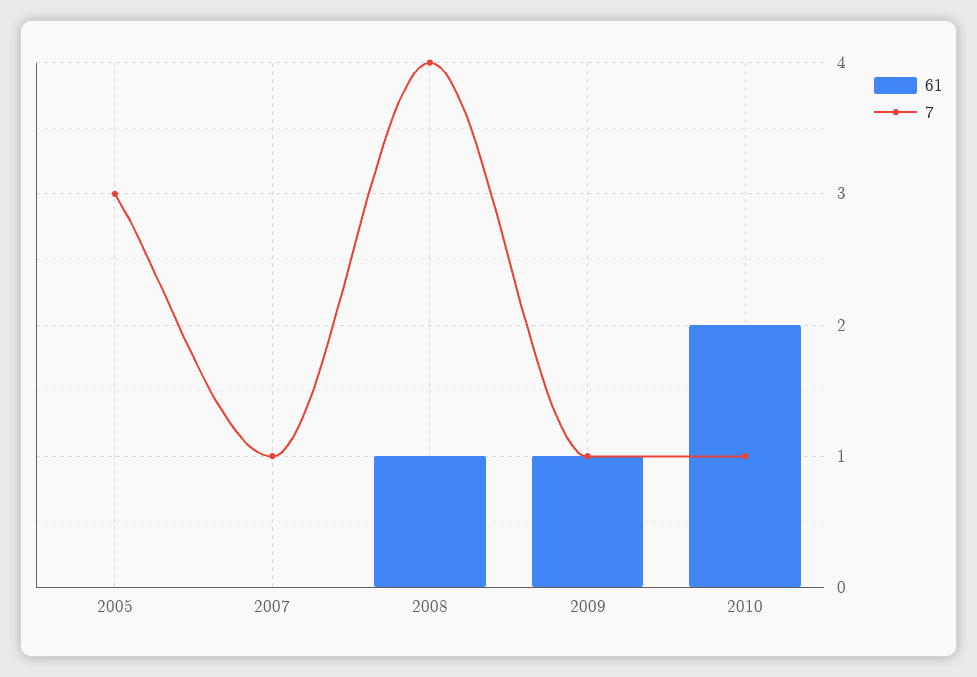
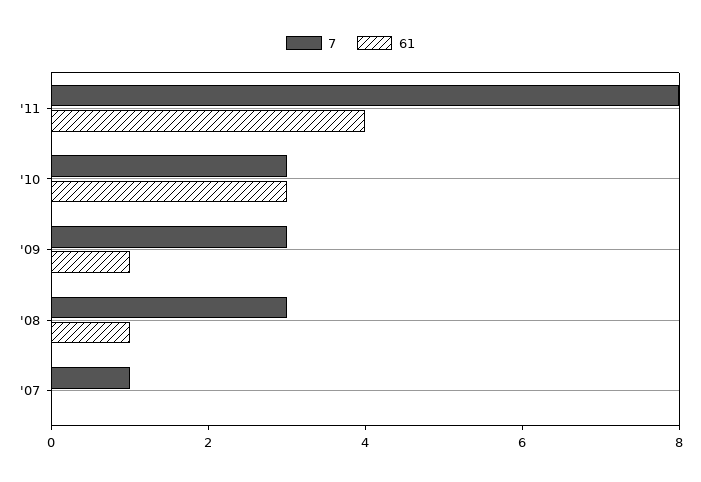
61, 2005: 0 -> none
7, 2005: 3 -> none
7, 2008: 4 -> 3
7, 2009: 1 -> 3
61, 2010: 2 -> 3
7, 2010: 1 -> 3
7, '11: none -> 8
61, '11: none -> 4

